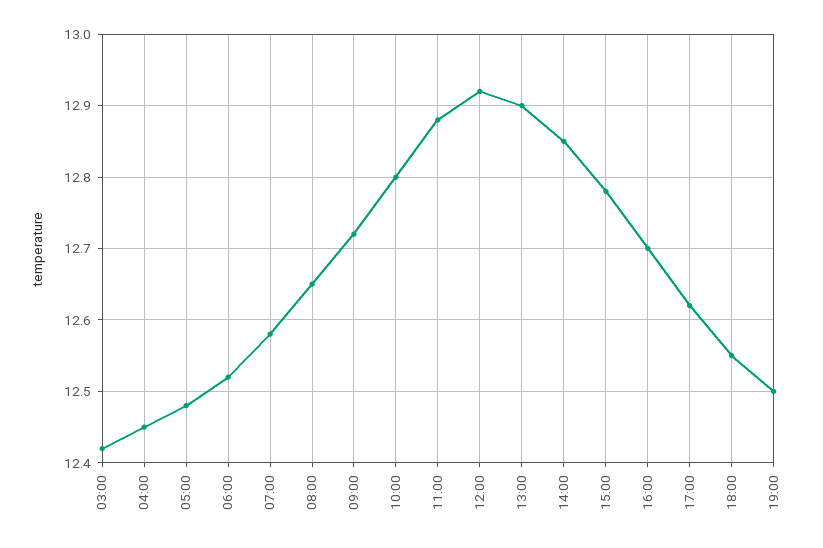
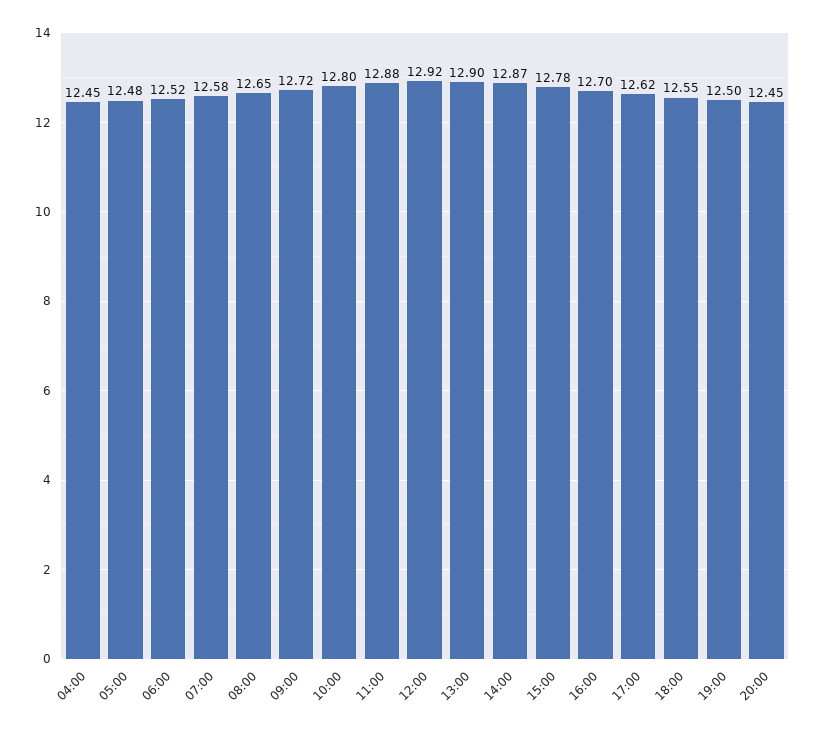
03:00: 12.42 -> none
14:00: 12.85 -> 12.87
20:00: none -> 12.45

